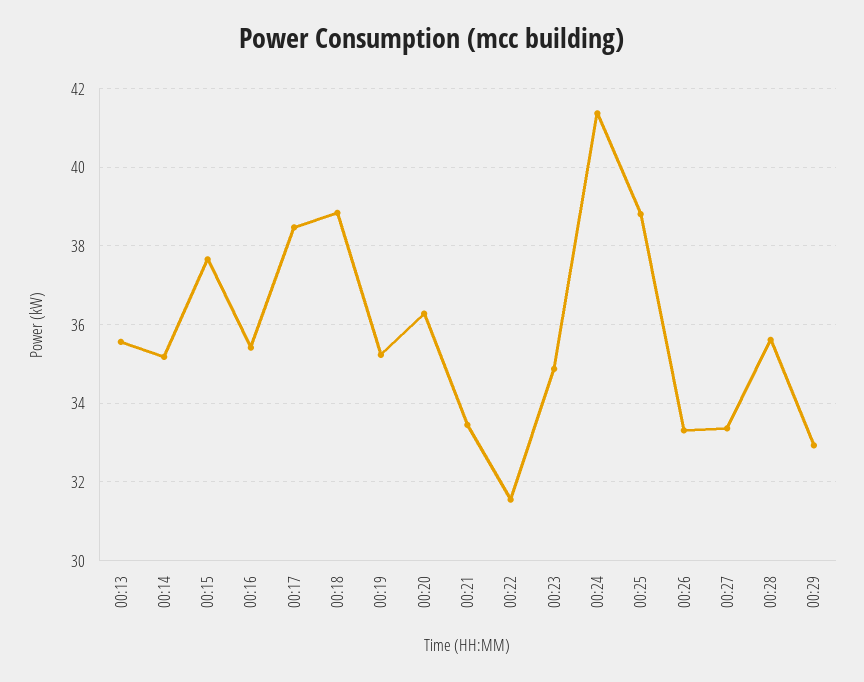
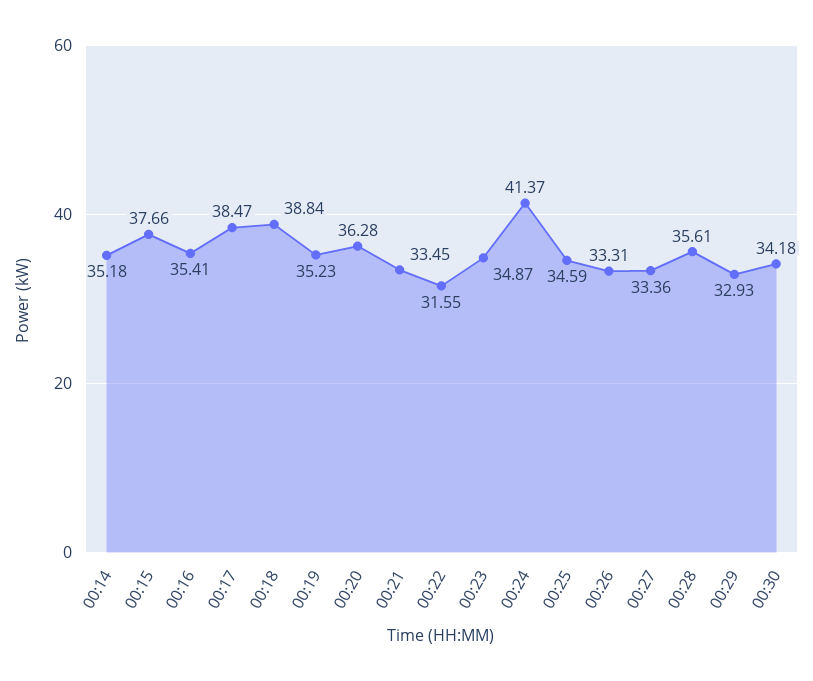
00:13: 35.6 -> none
00:25: 38.8 -> 34.59
00:30: none -> 34.18

